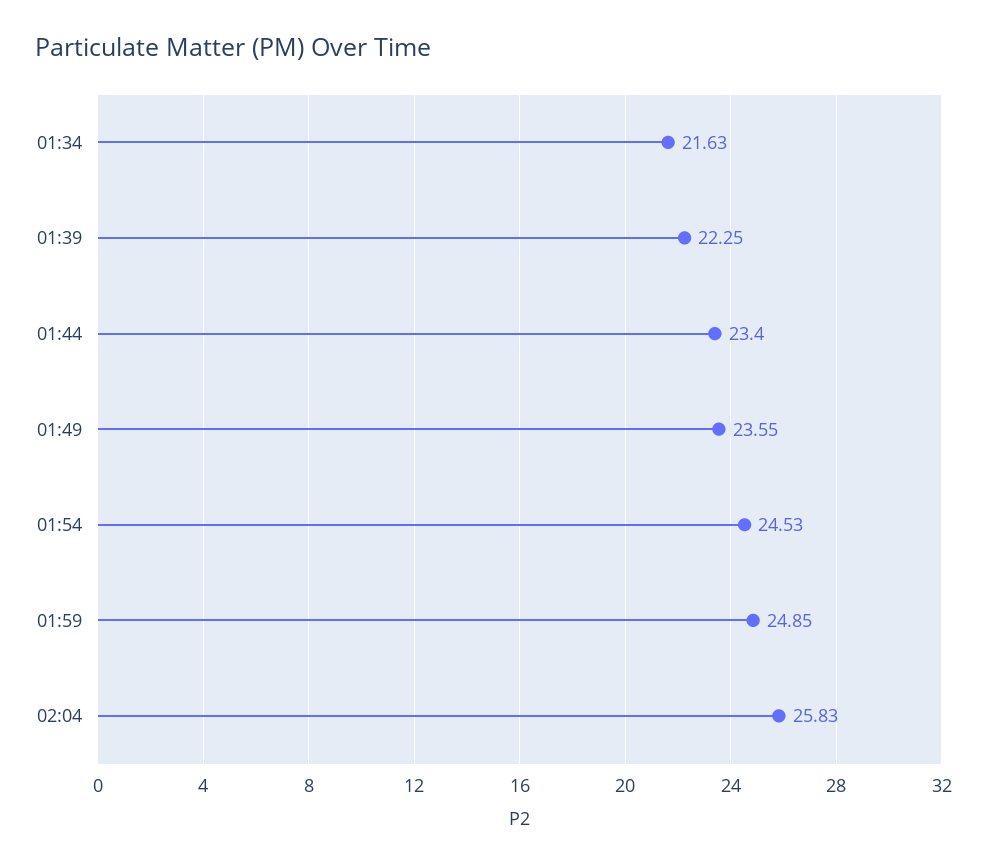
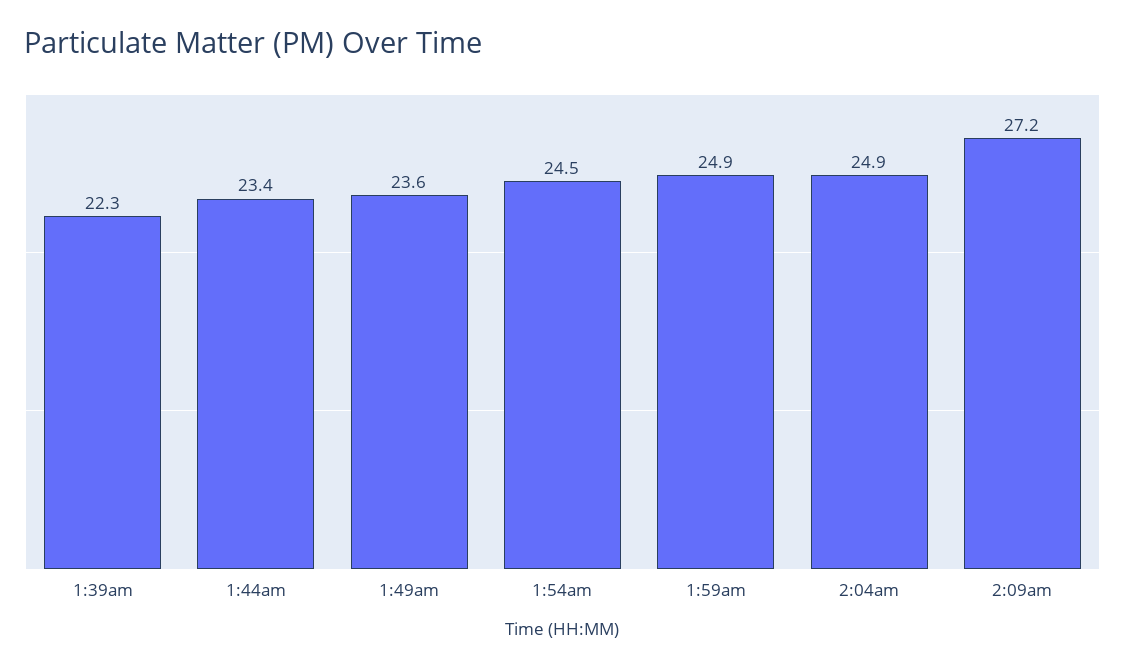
01:34: 21.63 -> none
02:04: 25.83 -> 24.9
2:09am: none -> 27.2

